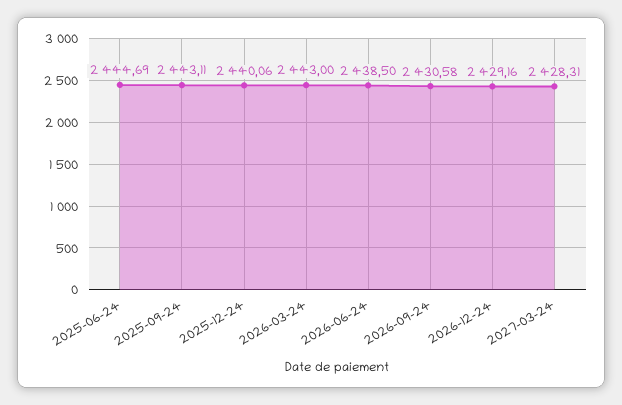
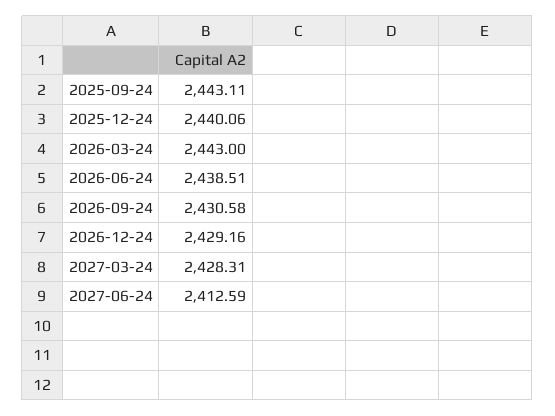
2025-06-24: 2444.69 -> none
2026-06-24: 2438.5 -> 2438.51
2027-06-24: none -> 2412.59

